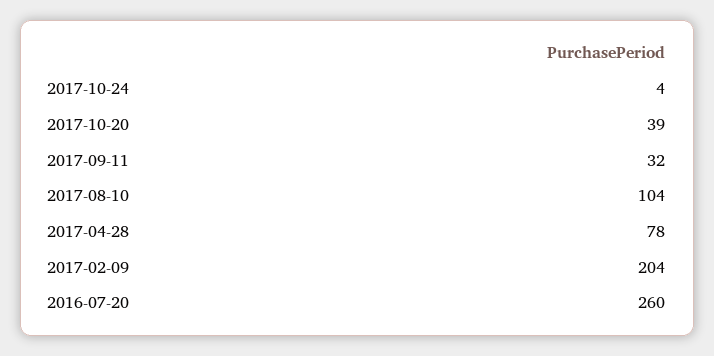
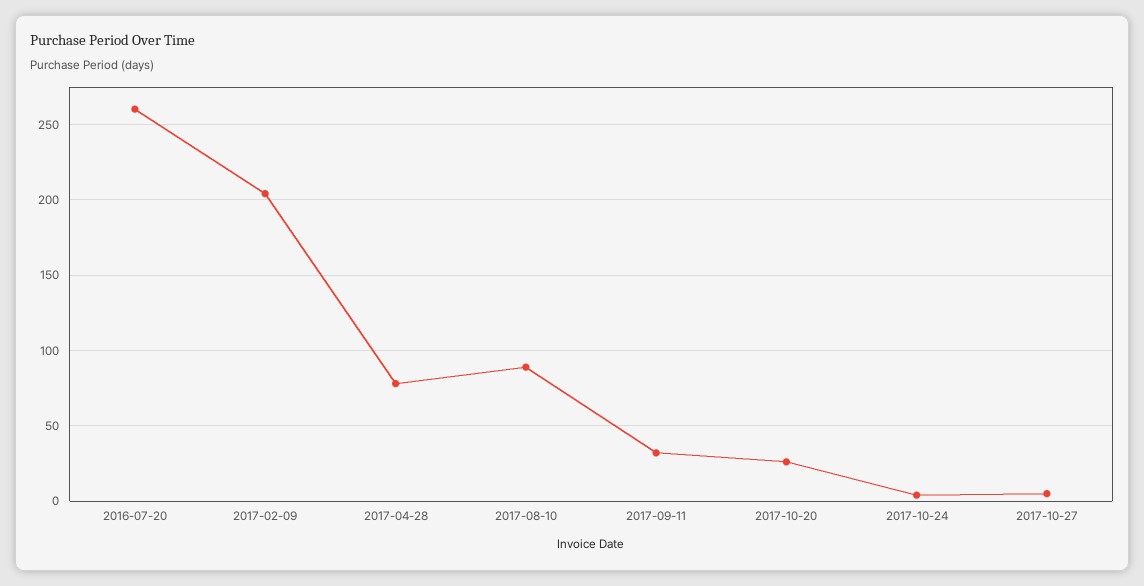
2017-10-20: 39 -> 25
2017-08-10: 104 -> 90
2017-10-27: none -> 5

